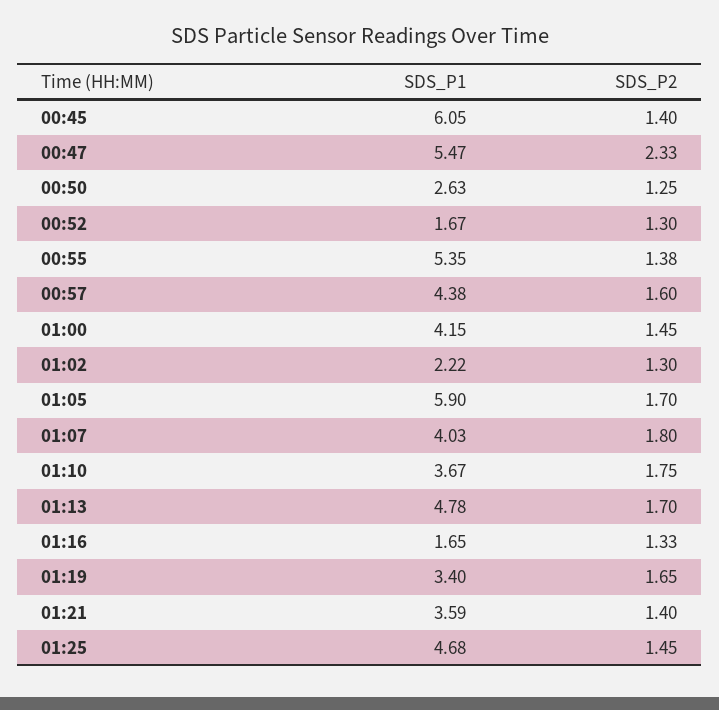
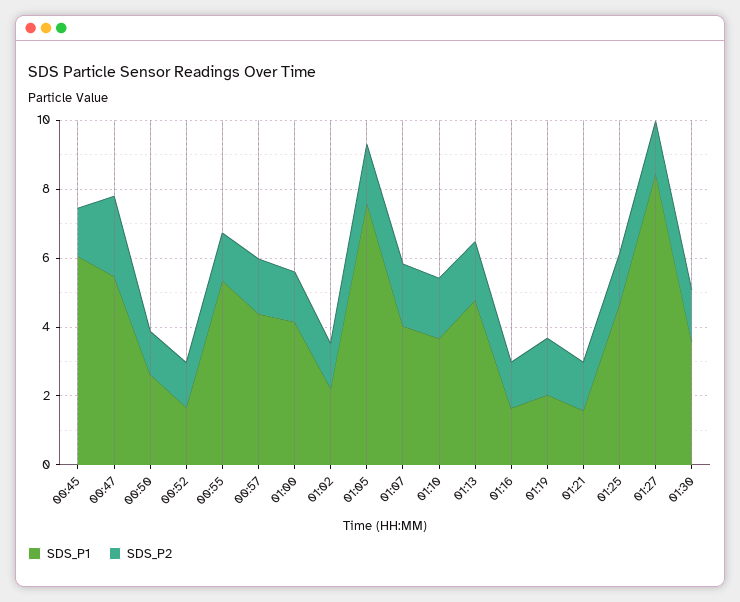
SDS_P1, 01:05: 5.9 -> 7.5
SDS_P1, 01:19: 3.4 -> 2
SDS_P1, 01:21: 3.59 -> 1.5
SDS_P1, 01:27: none -> 8.5
SDS_P2, 01:27: none -> 1.5
SDS_P1, 01:30: none -> 3.5
SDS_P2, 01:30: none -> 1.5

